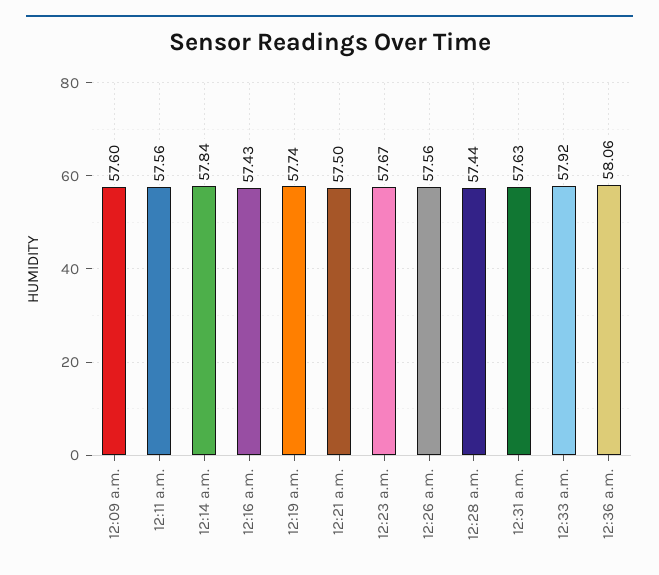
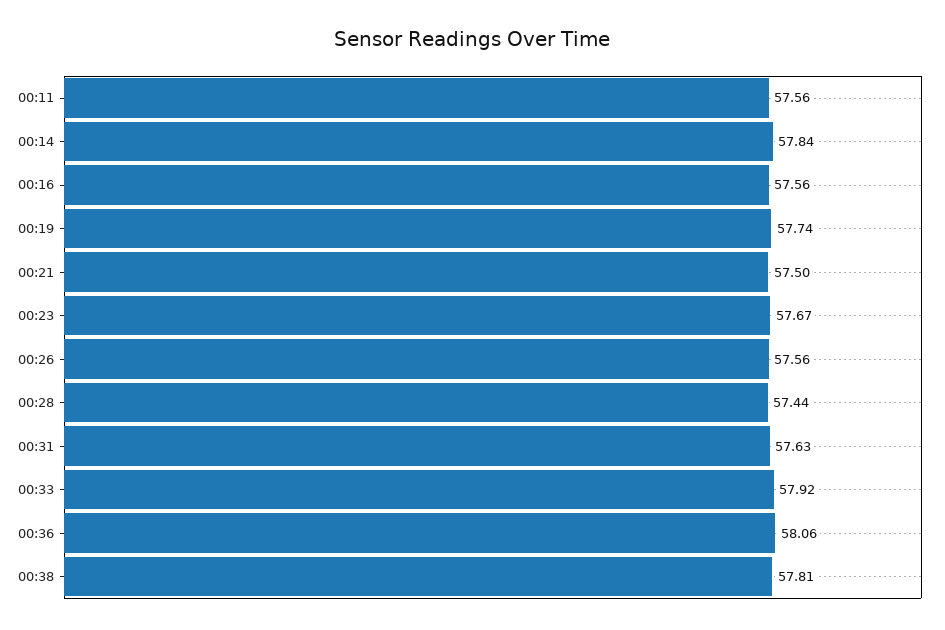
12:09 a.m.: 57.6 -> none
12:16 a.m.: 57.43 -> 57.56
00:38: none -> 57.81

